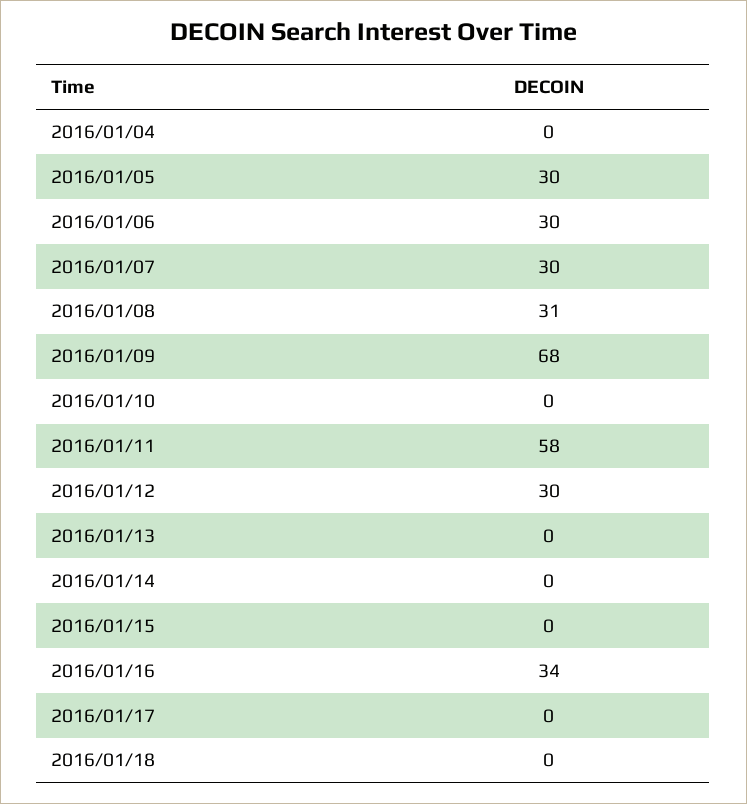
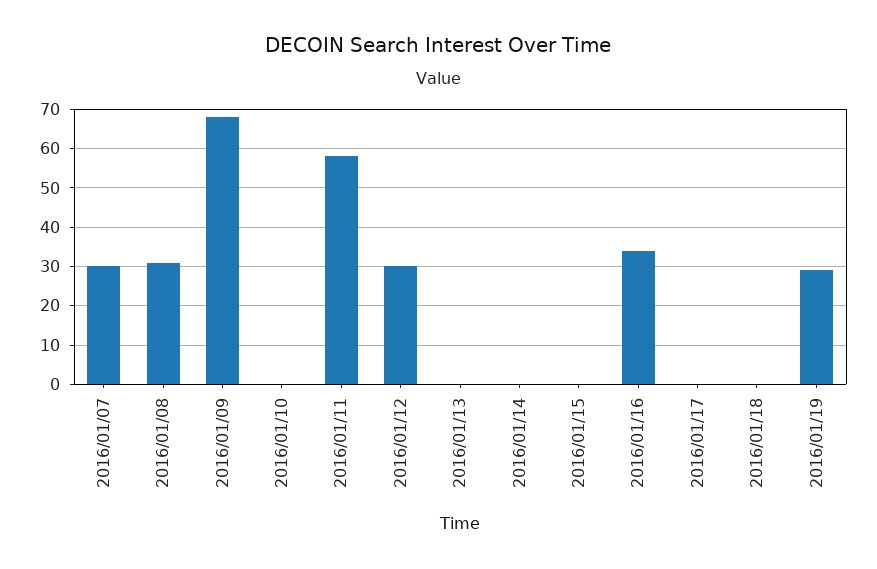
2016/01/04: 0 -> none
2016/01/05: 30 -> none
2016/01/06: 30 -> none
2016/01/19: none -> 30

